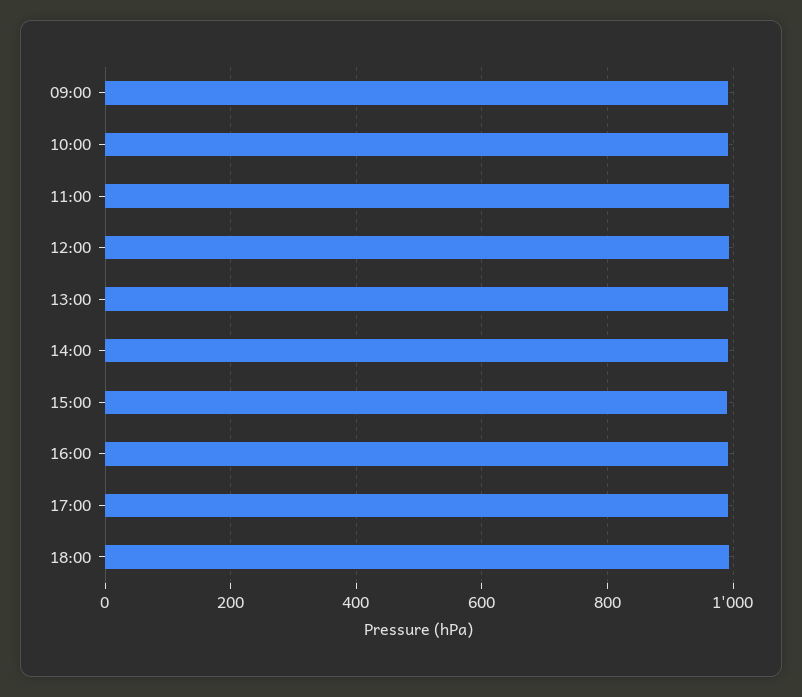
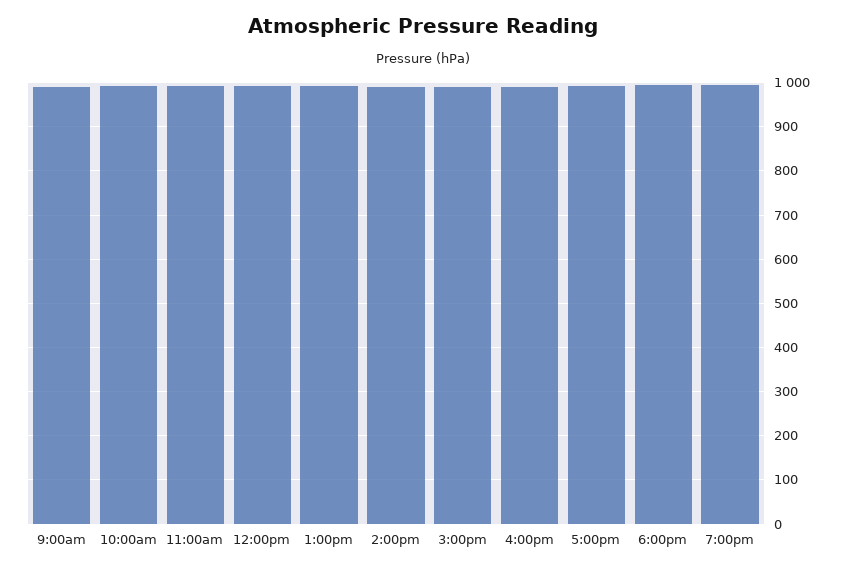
7:00pm: none -> 1000

